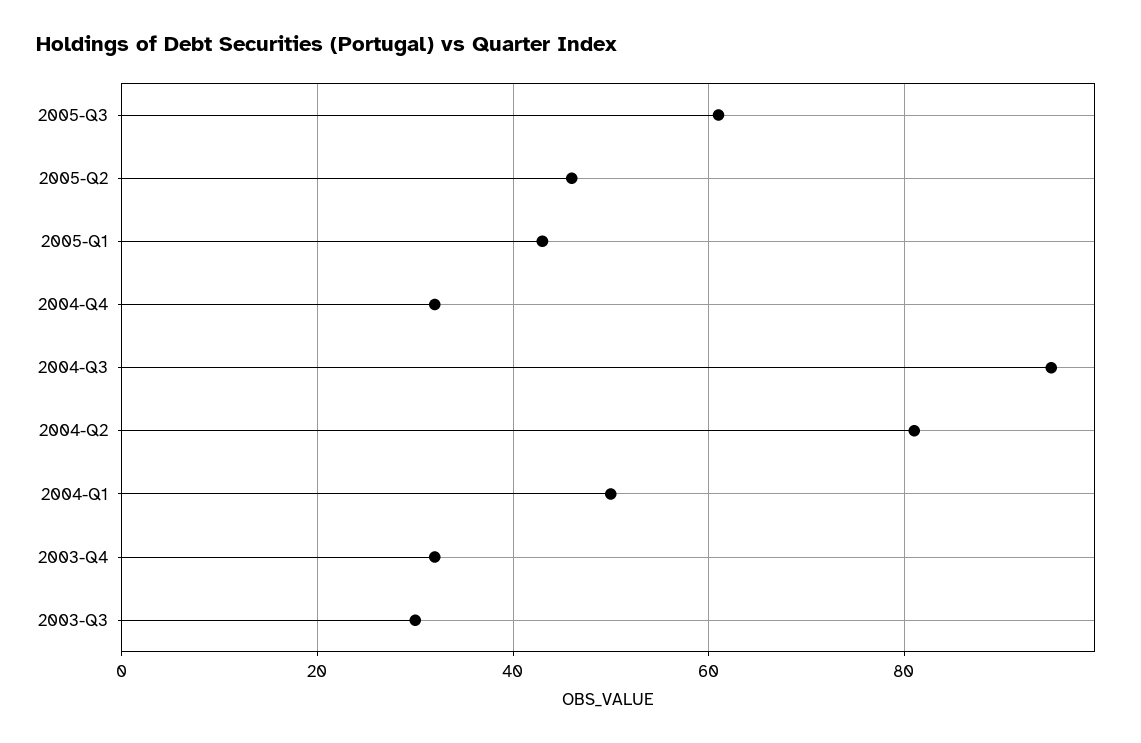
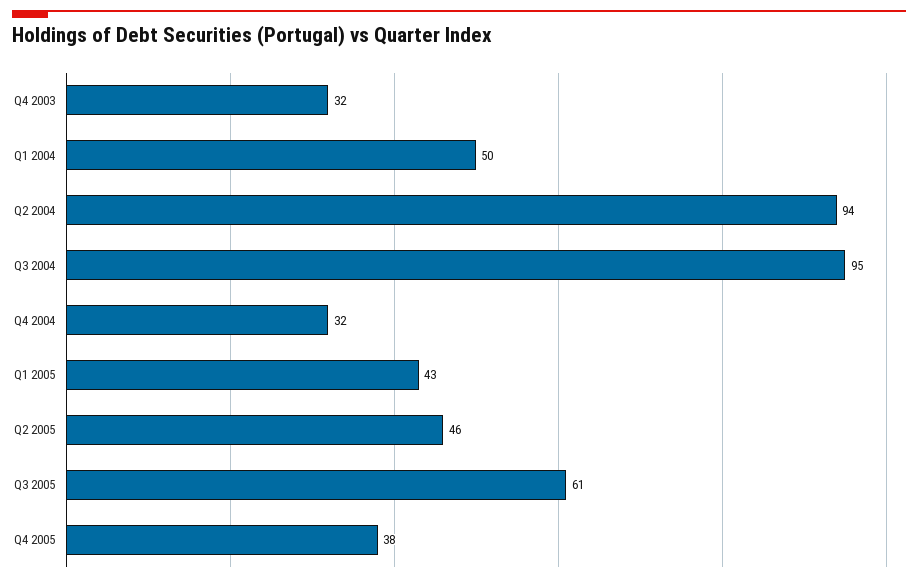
2004-Q2: 80 -> 94
2003-Q3: 30 -> none
Q4 2005: none -> 38

